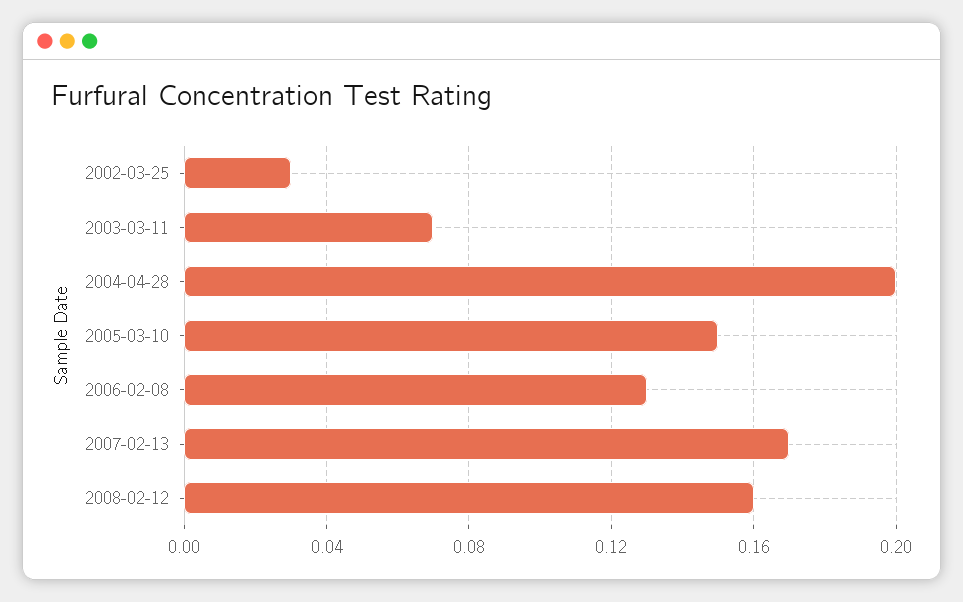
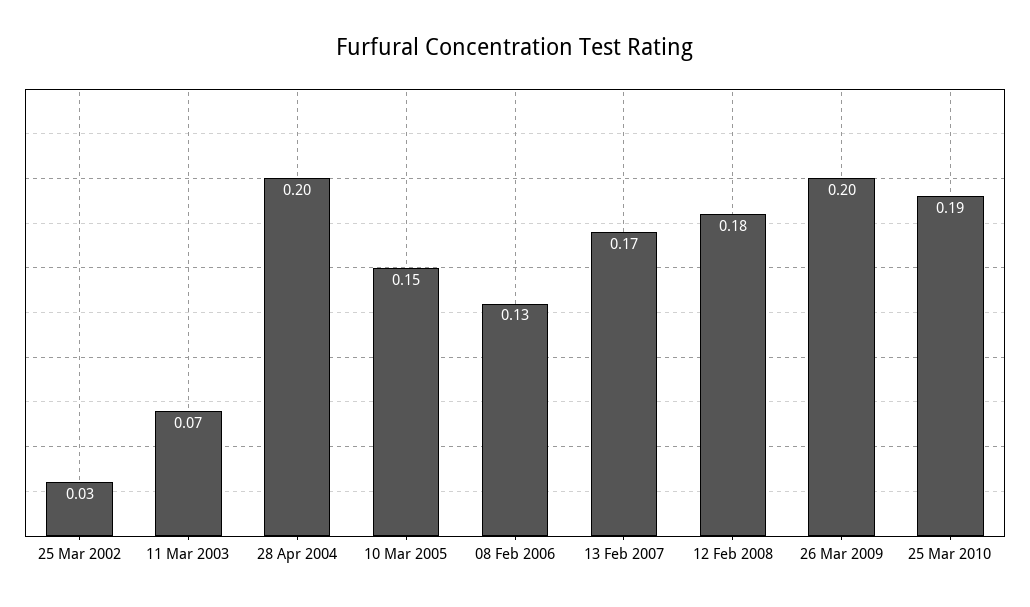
2008-02-12: 0.16 -> 0.18
26 Mar 2009: none -> 0.2
25 Mar 2010: none -> 0.19

